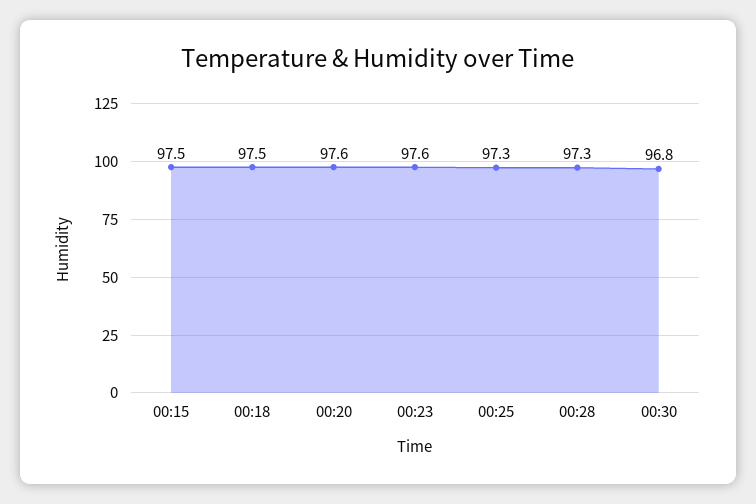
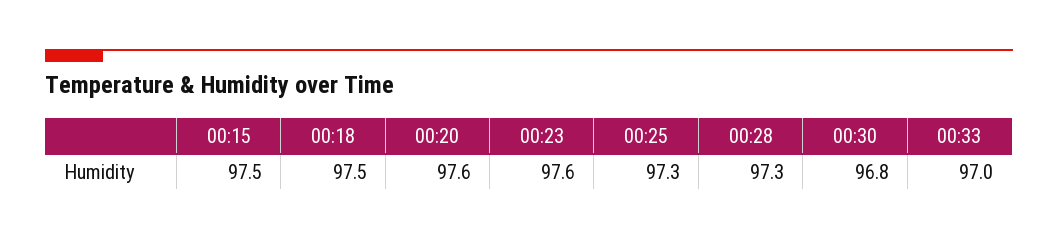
00:33: none -> 97

